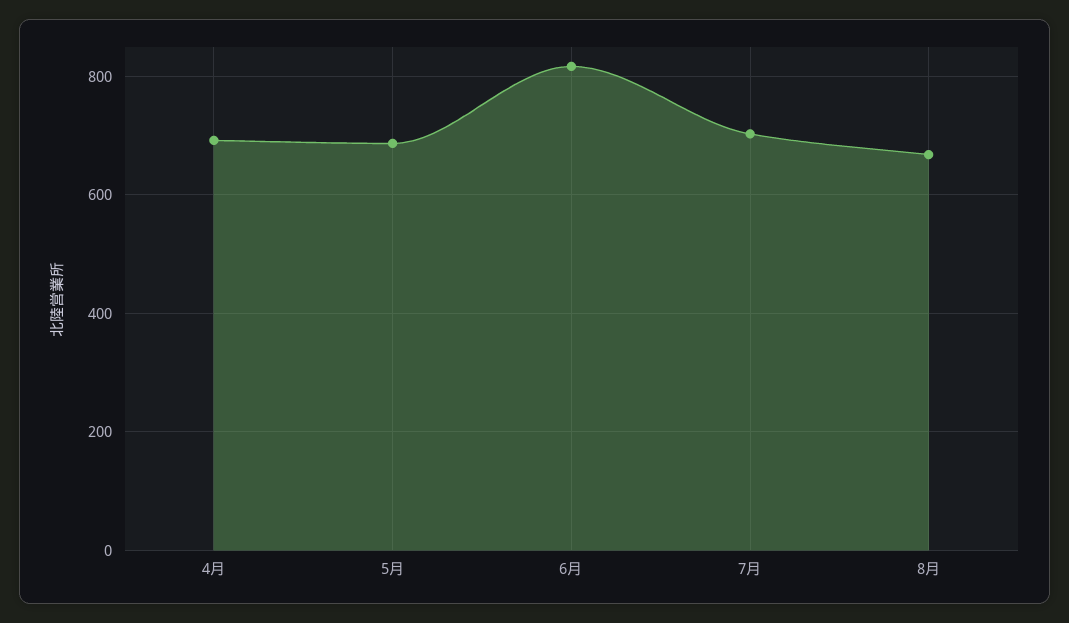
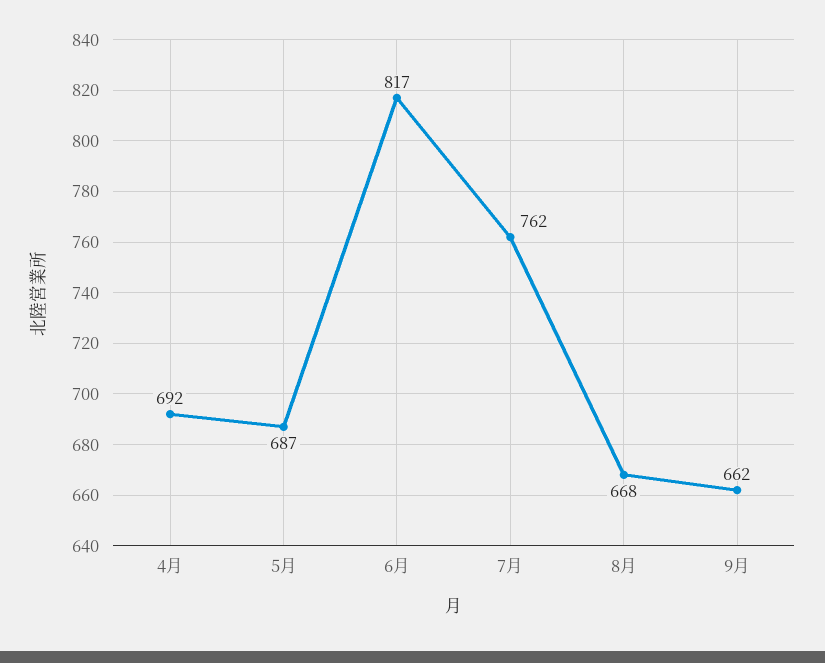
7月: 700 -> 762
9月: none -> 662

